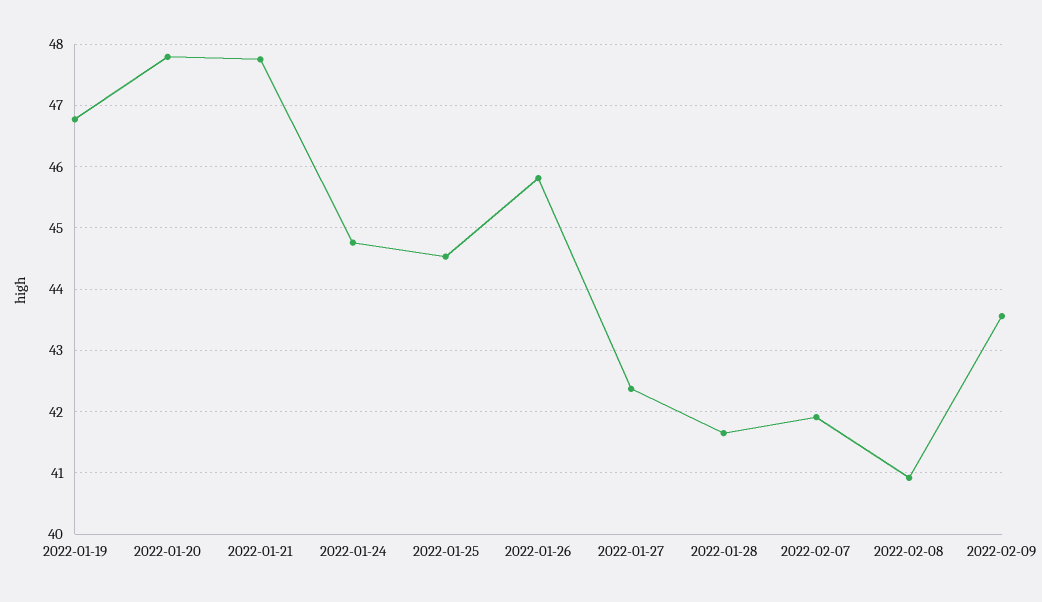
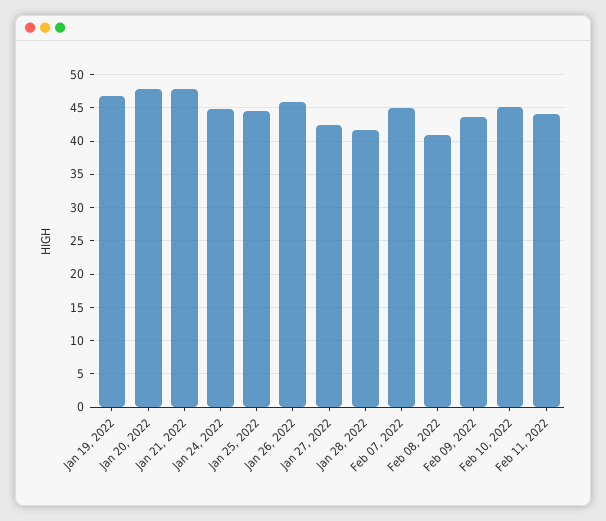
2022-02-07: 41.9 -> 45
Feb 10, 2022: none -> 45
Feb 11, 2022: none -> 44

